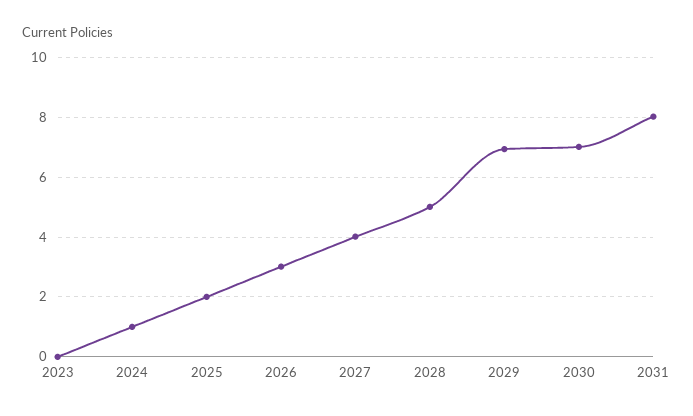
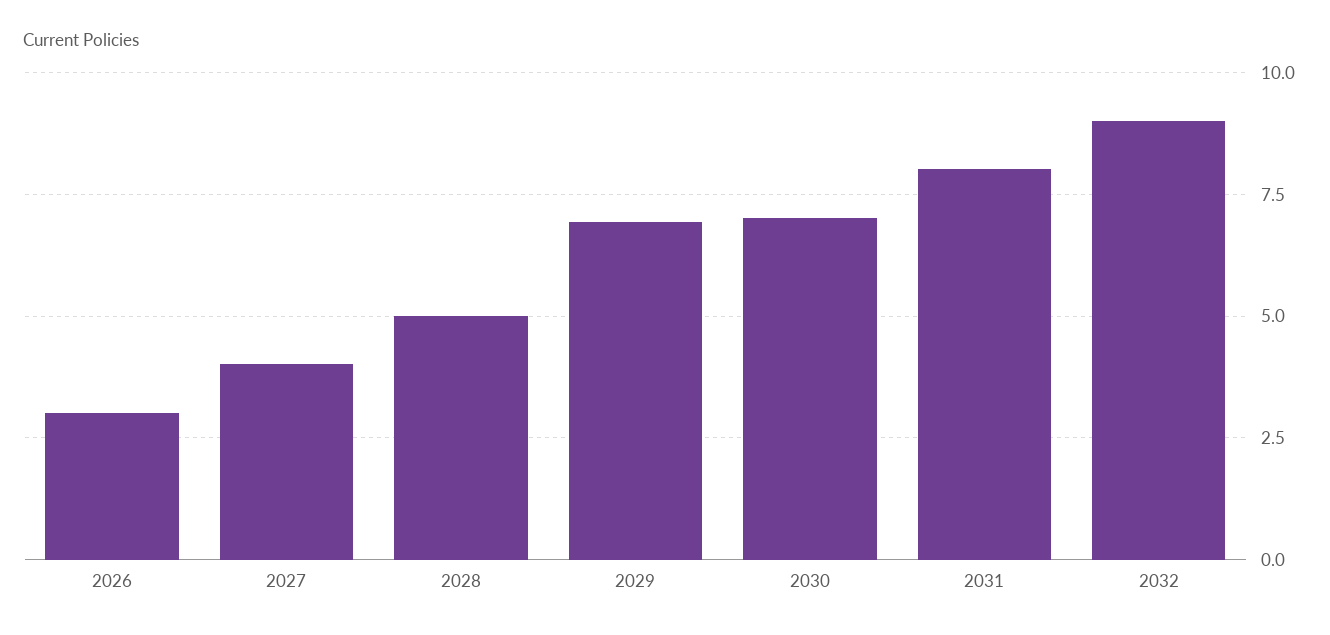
2023: 0 -> none
2024: 1 -> none
2025: 2 -> none
2032: none -> 9

